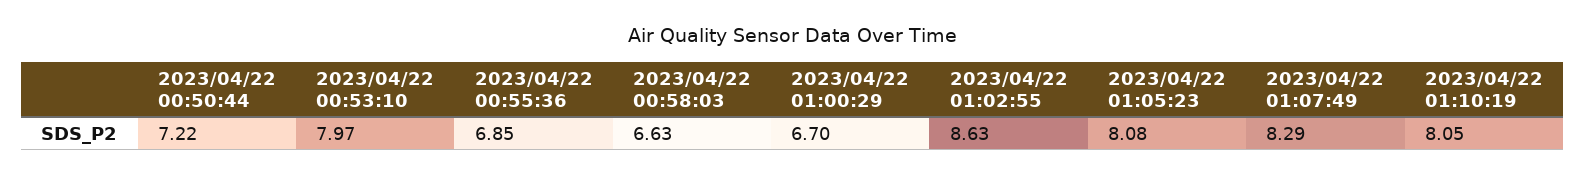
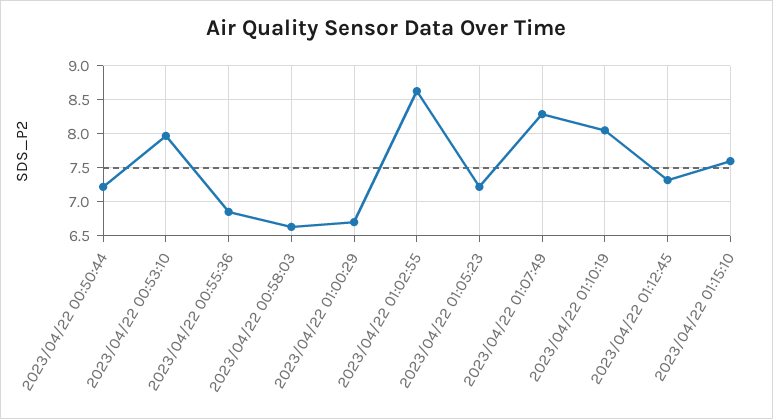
2023/04/22 01:05:23: 8.08 -> 7.2
2023/04/22 01:12:45: none -> 7.3
2023/04/22 01:15:10: none -> 7.6

